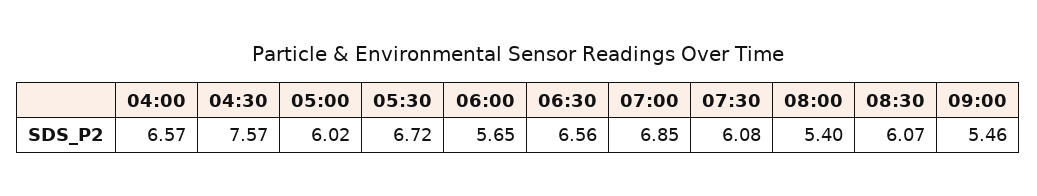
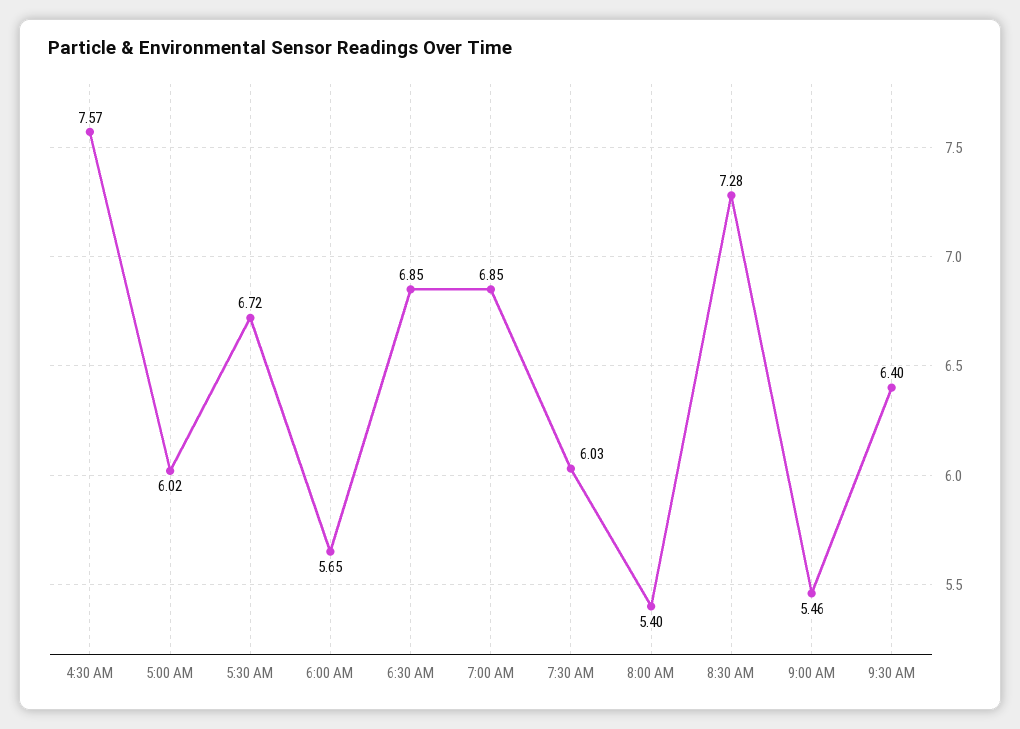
04:00: 6.57 -> none
06:30: 6.56 -> 6.85
07:30: 6.08 -> 6.03
08:30: 6.07 -> 7.28
9:30 AM: none -> 6.4

